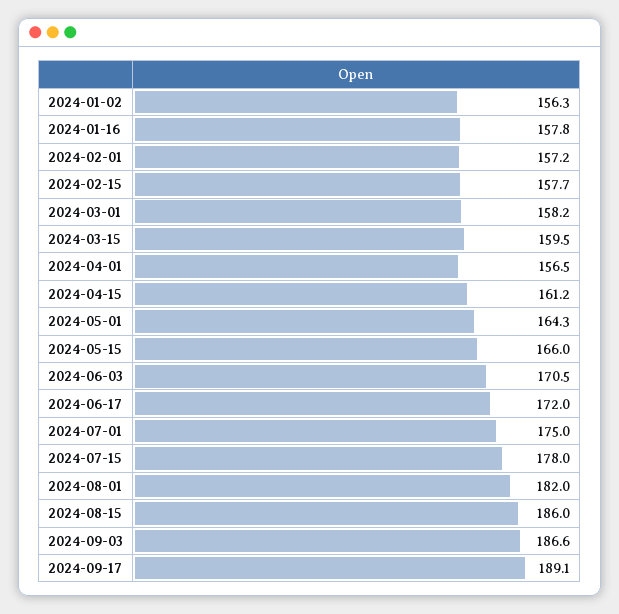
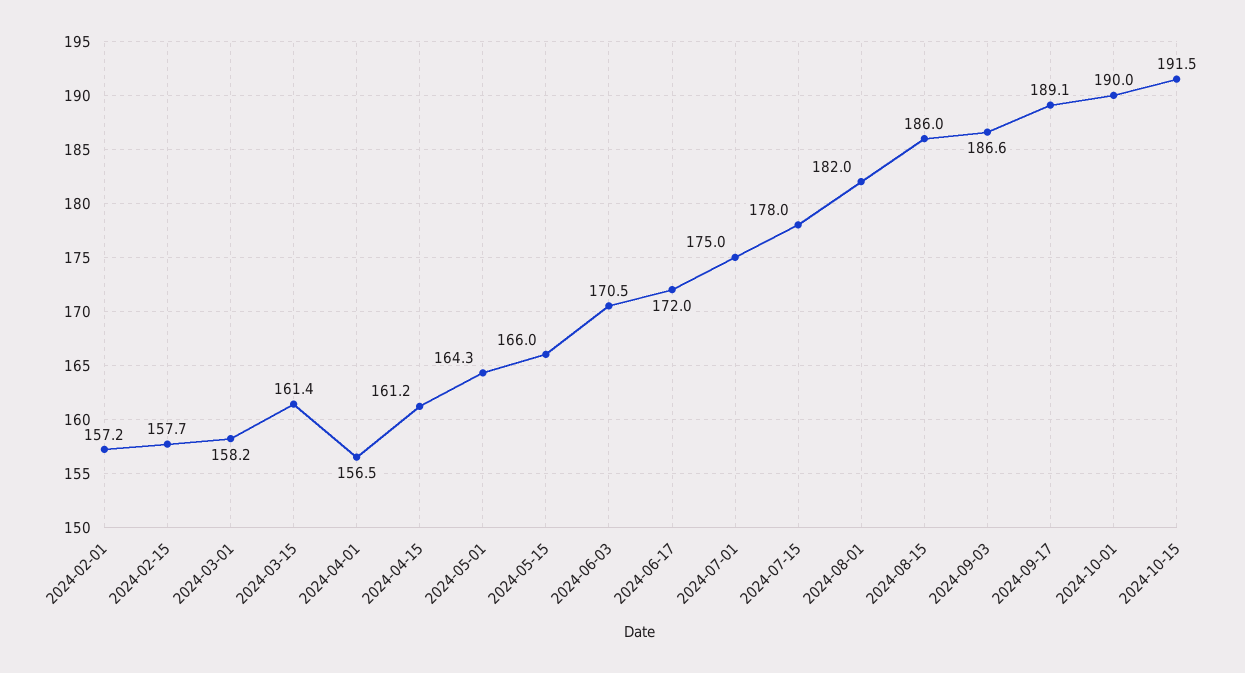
2024-01-02: 156.3 -> none
2024-01-16: 157.8 -> none
2024-03-15: 159.5 -> 161.4
2024-10-01: none -> 190
2024-10-15: none -> 191.5

